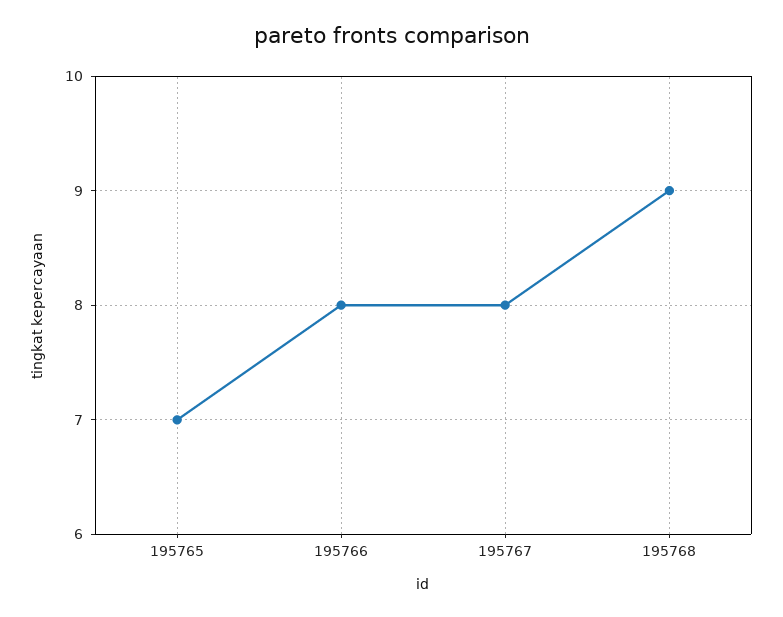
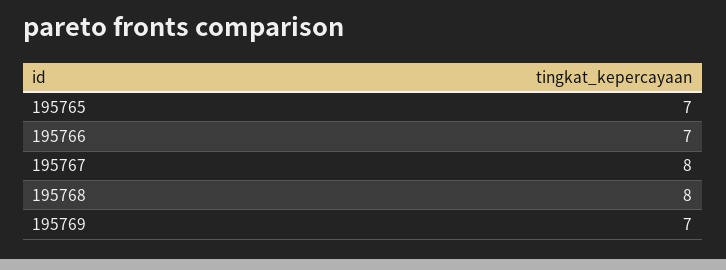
195766: 8 -> 7
195768: 9 -> 8
195769: none -> 7

